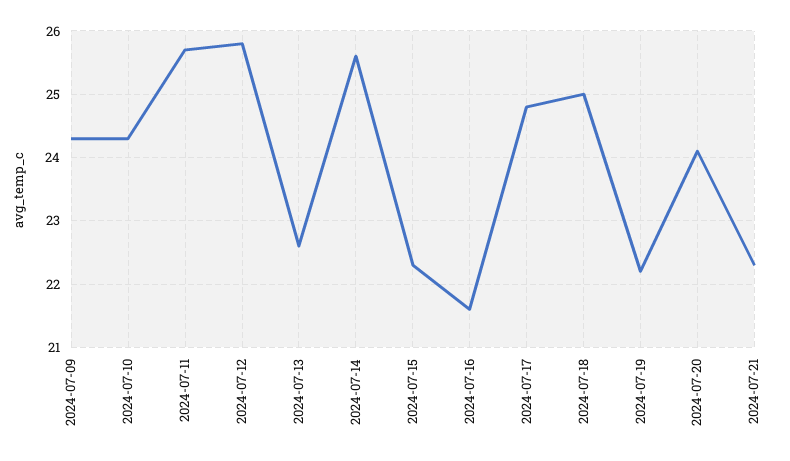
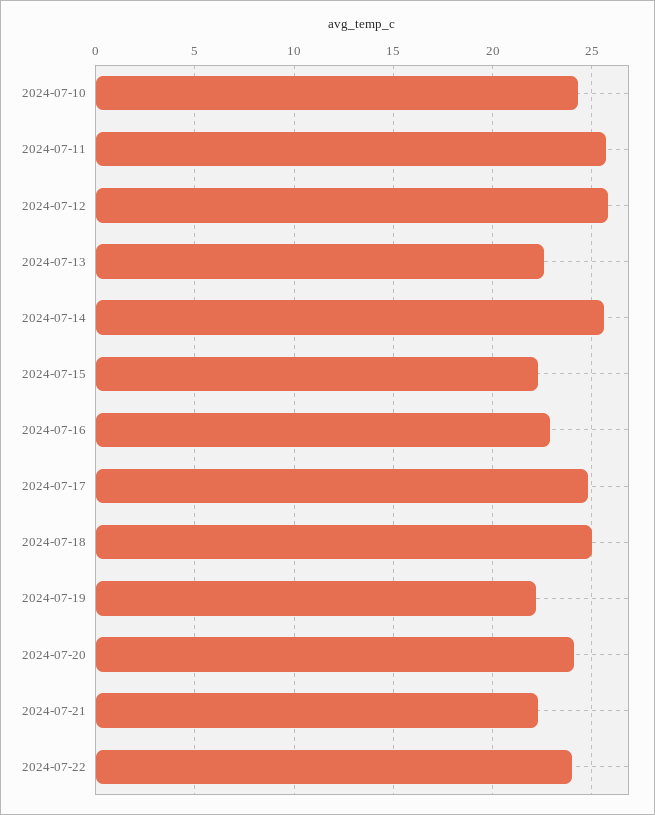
2024-07-09: 24.3 -> none
2024-07-16: 21.6 -> 23
2024-07-22: none -> 24

